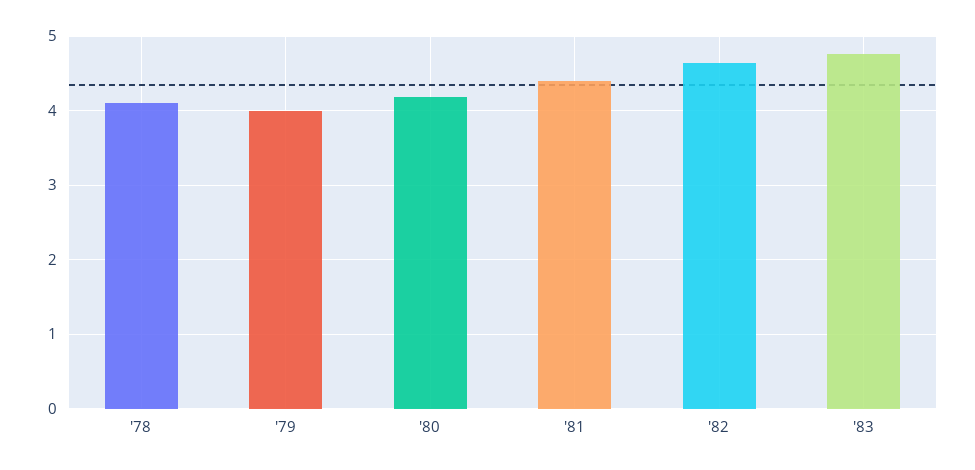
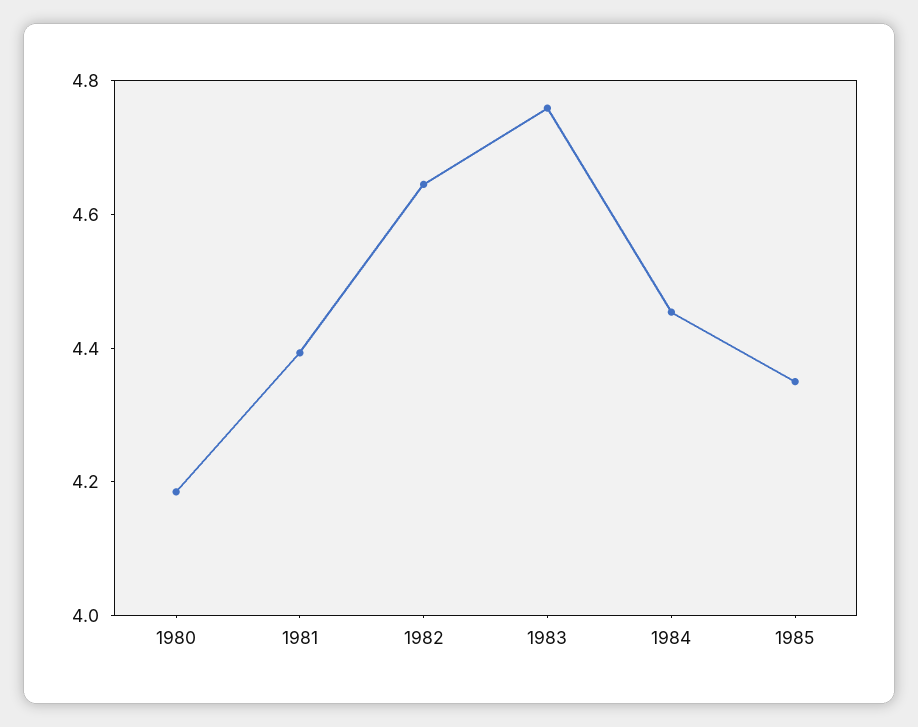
'78: 4.1 -> none
'79: 4 -> none
1984: none -> 4.45
1985: none -> 4.35

